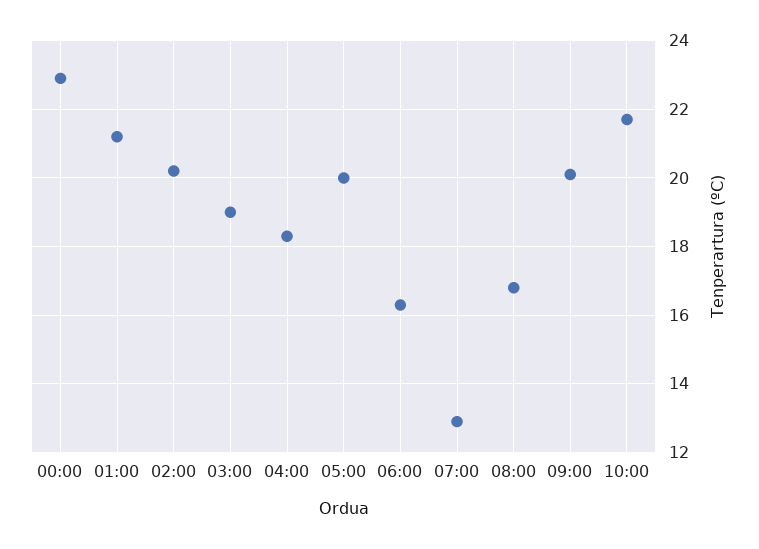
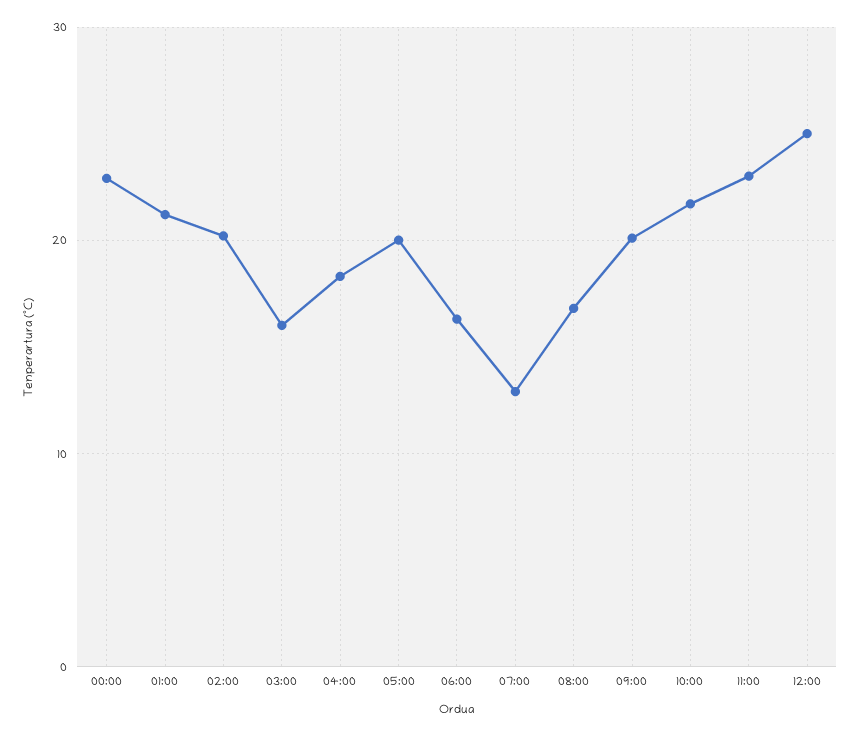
03:00: 19 -> 16
11:00: none -> 23
12:00: none -> 25

